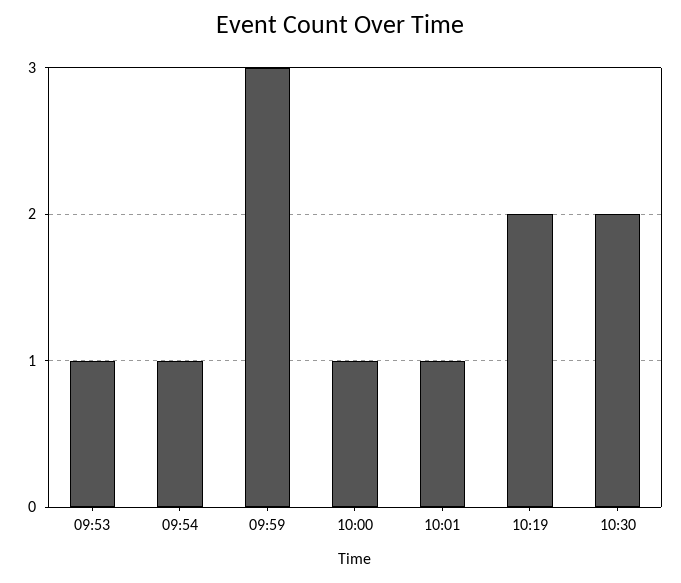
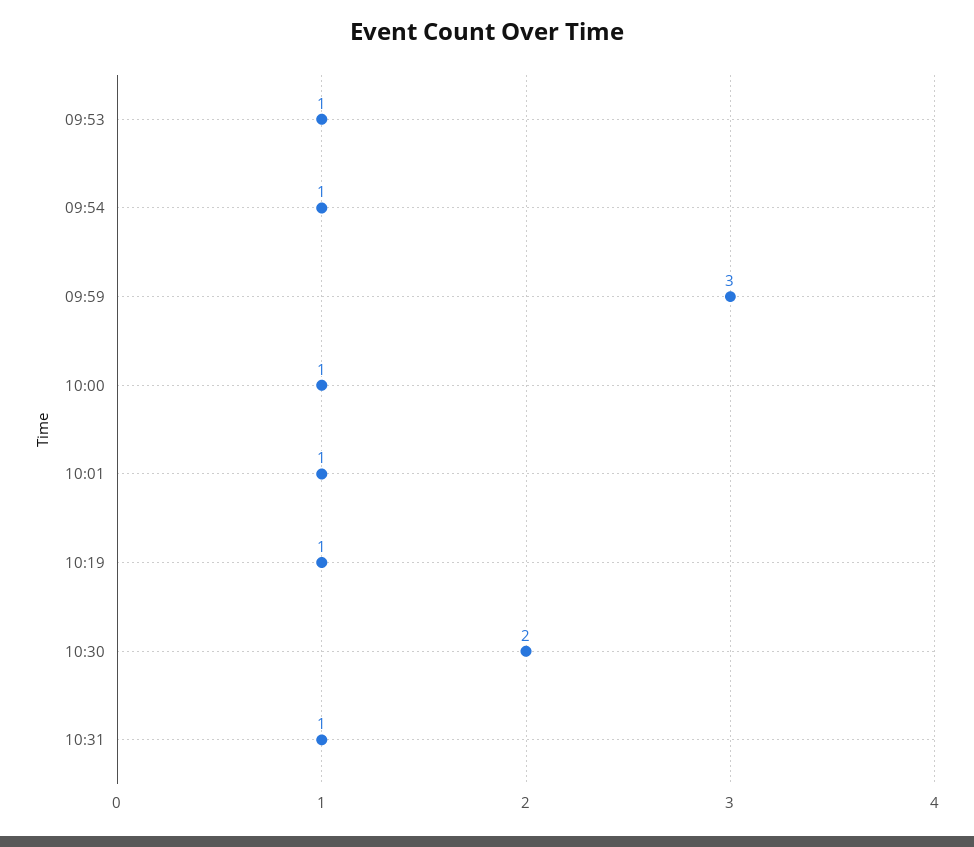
10:19: 2 -> 1
10:31: none -> 1

